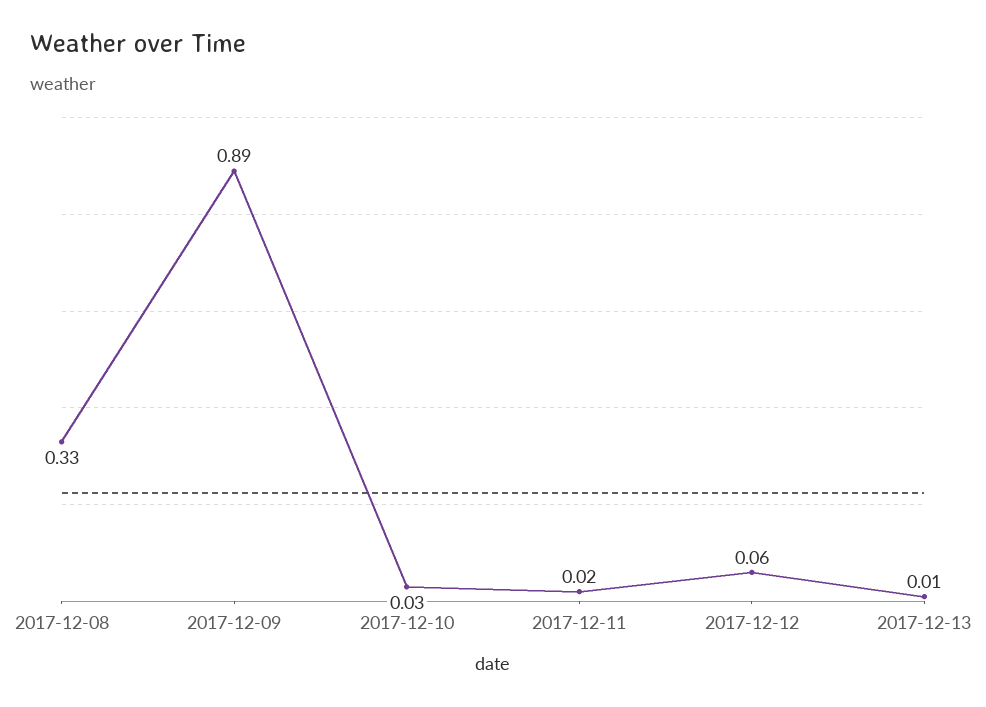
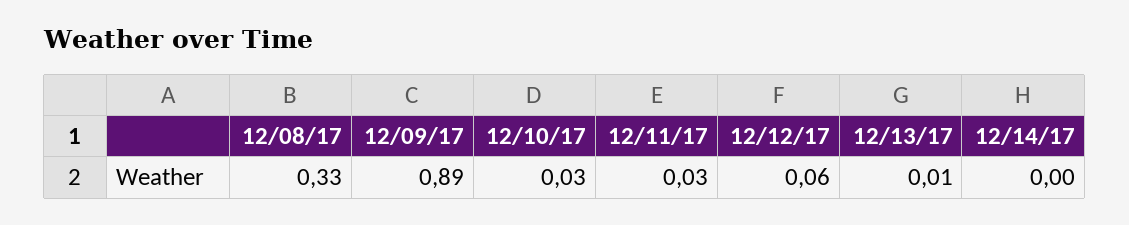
2017-12-11: 0.02 -> 0.03
12/14/17: none -> 0

